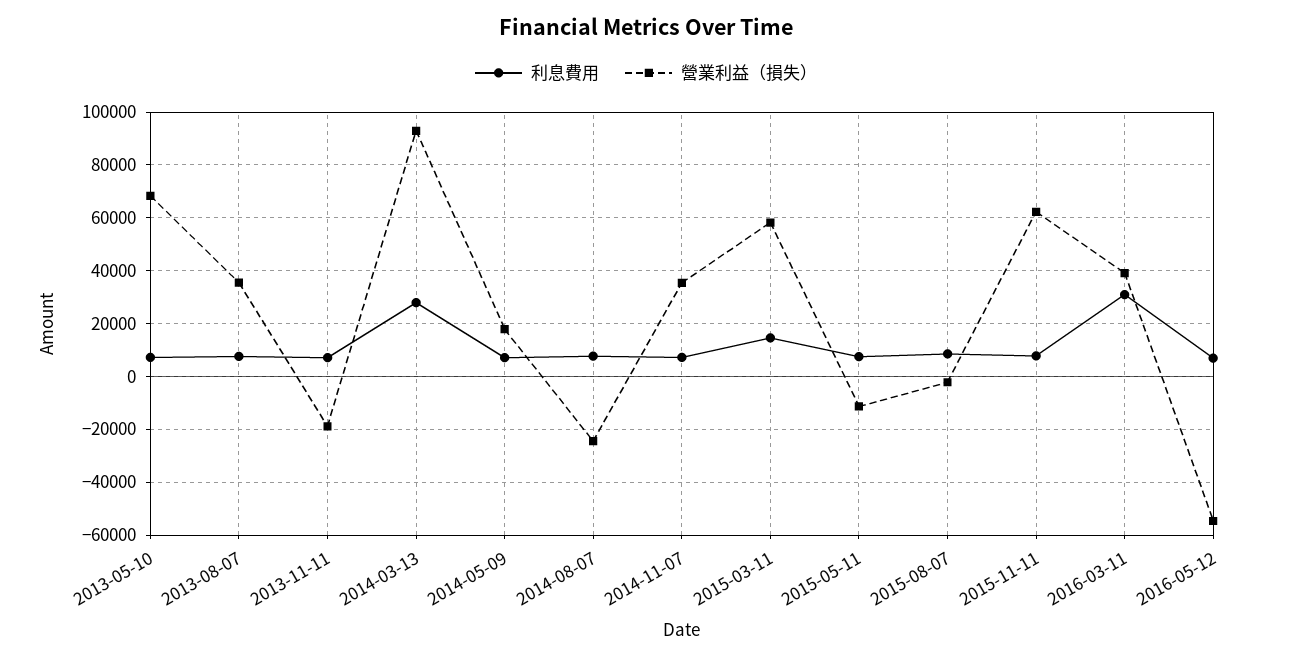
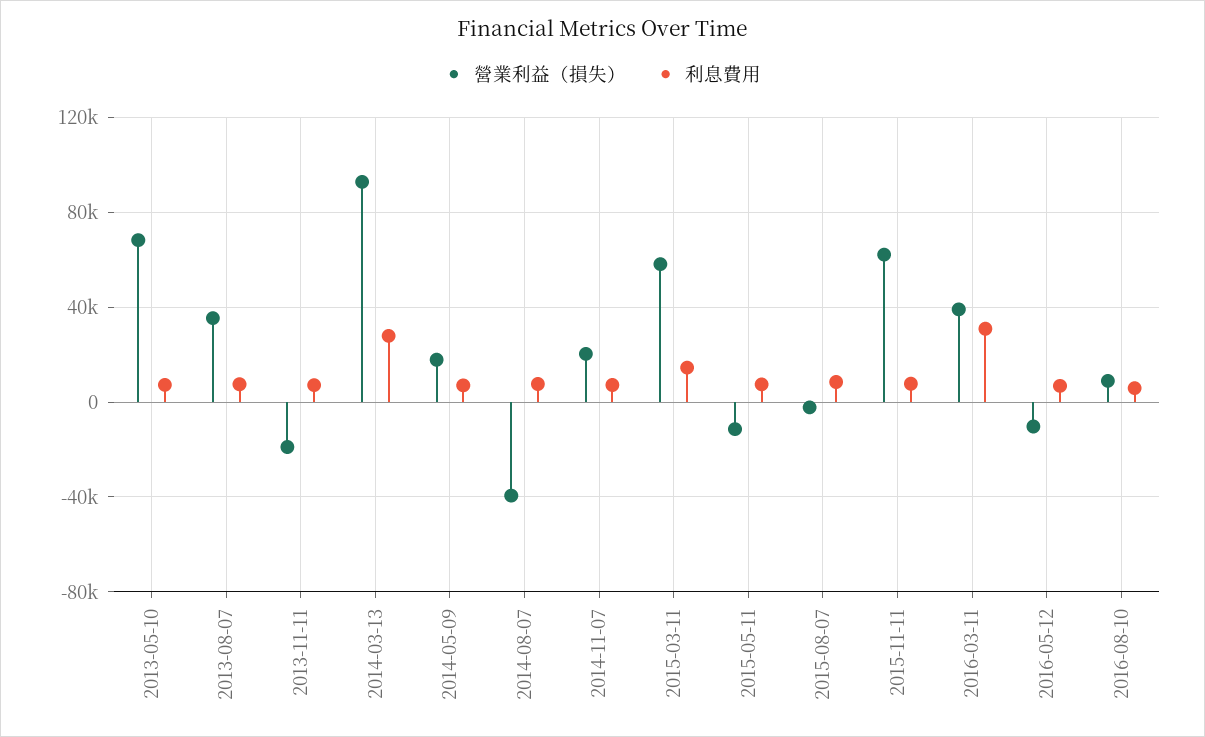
營業利益（損失）, 2014-08-07: -25000 -> -40000
營業利益（損失）, 2014-11-07: 35000 -> 20000
營業利益（損失）, 2016-05-12: -55000 -> -10000
營業利益（損失）, 2016-08-10: none -> 10000
利息費用, 2016-08-10: none -> 5000

